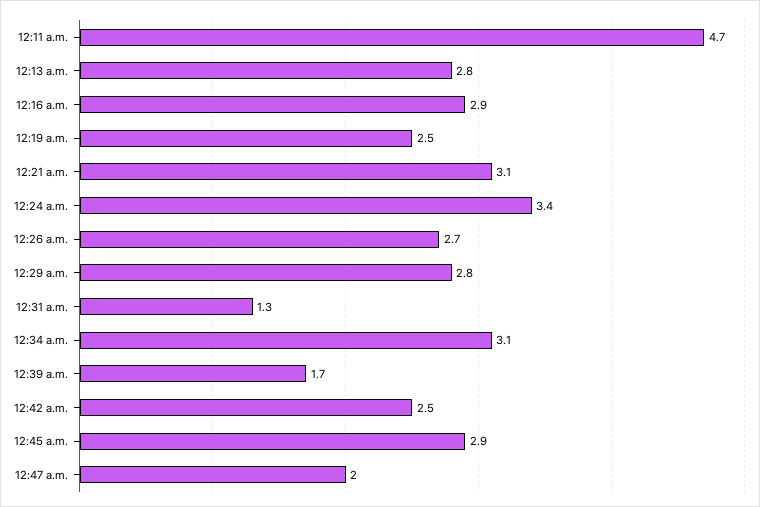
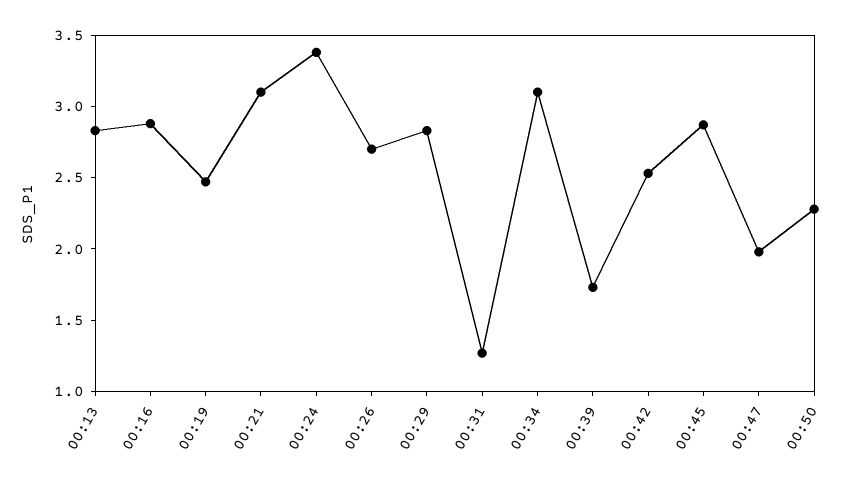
12:11 a.m.: 4.7 -> none
00:50: none -> 2.3

